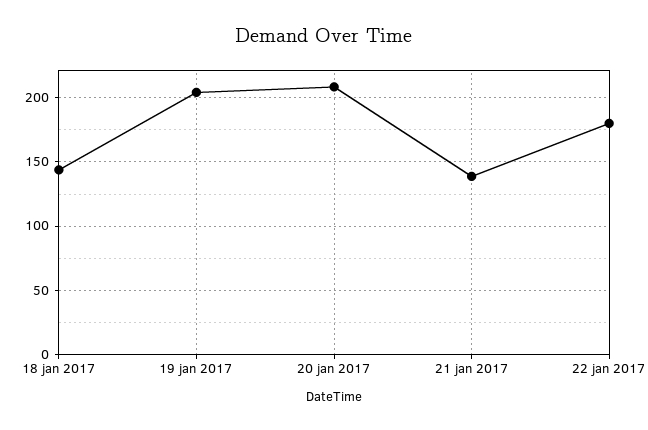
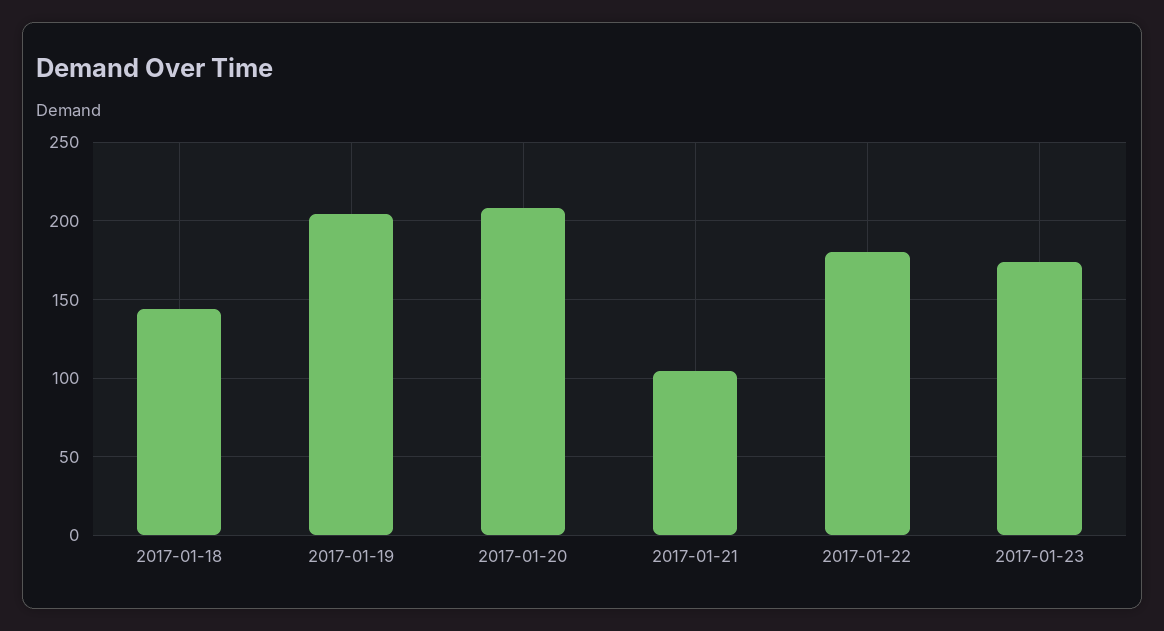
21 jan 2017: 140 -> 105
2017-01-23: none -> 175

